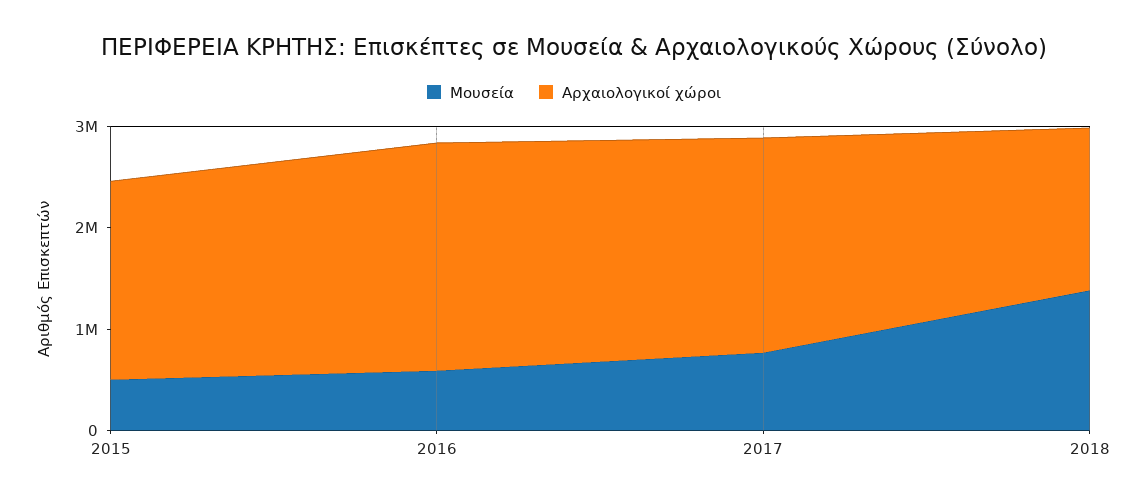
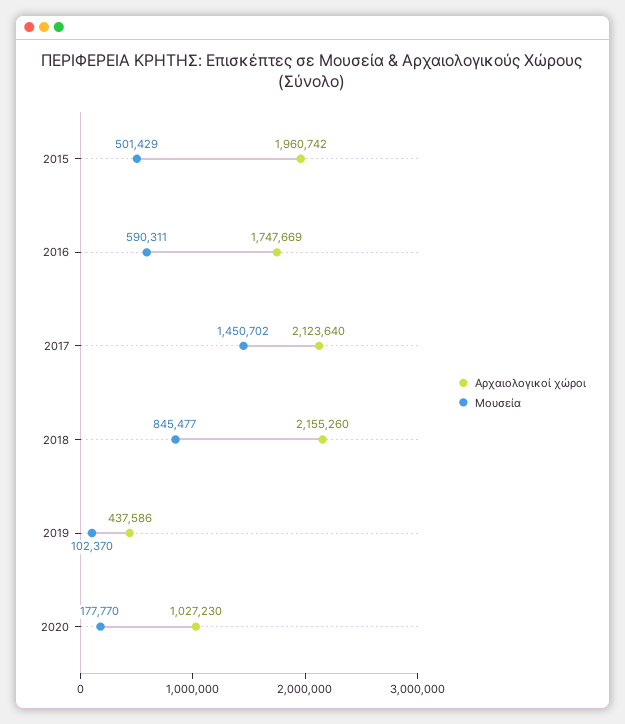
Αρχαιολογικοί χώροι, 2016: 2200000 -> 1747669
Μουσεία, 2017: 800000 -> 1450702
Μουσεία, 2018: 1400000 -> 845477
Αρχαιολογικοί χώροι, 2018: 1600000 -> 2155260
Αρχαιολογικοί χώροι, 2019: none -> 437586
Μουσεία, 2019: none -> 102370
Αρχαιολογικοί χώροι, 2020: none -> 1027230
Μουσεία, 2020: none -> 177770

